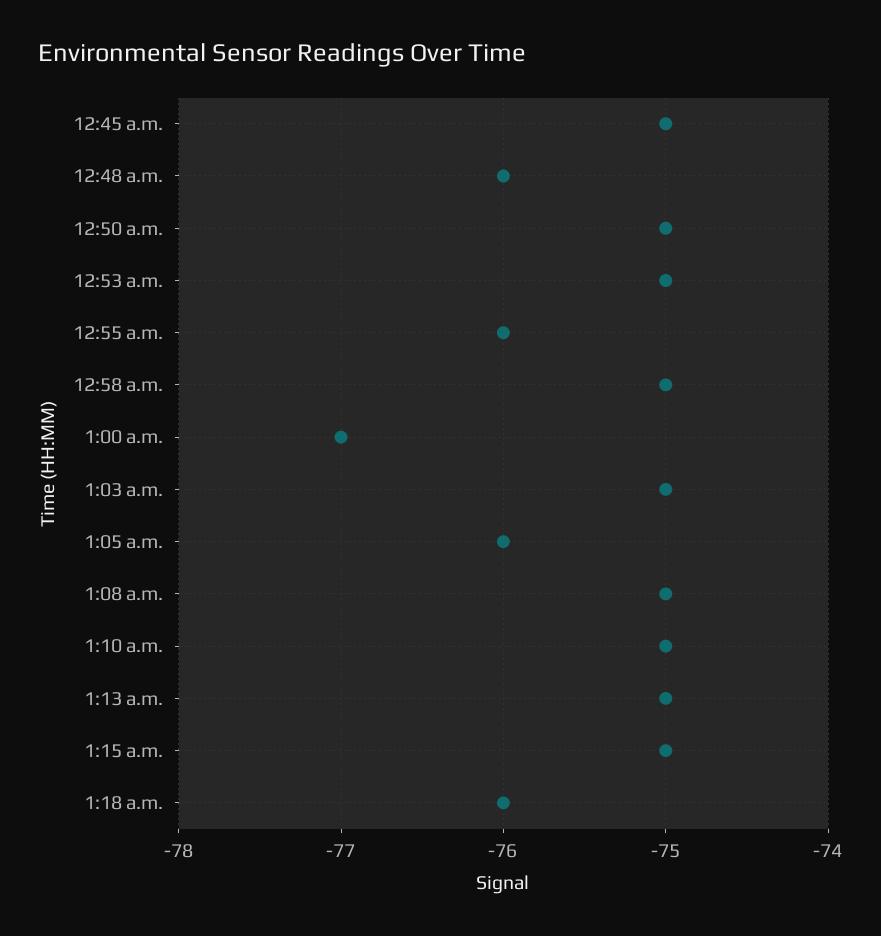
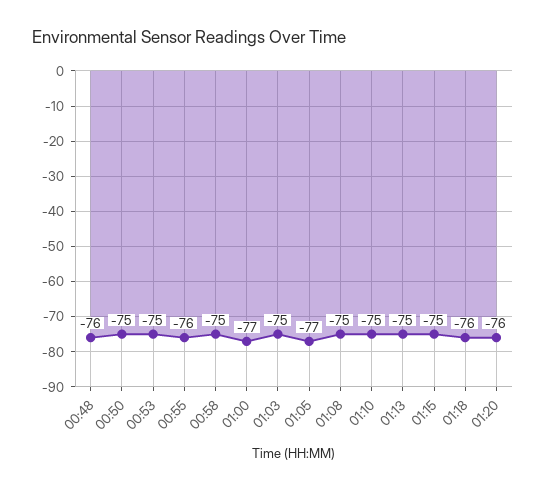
12:45 a.m.: -75 -> none
1:05 a.m.: -76 -> -77
01:20: none -> -76

